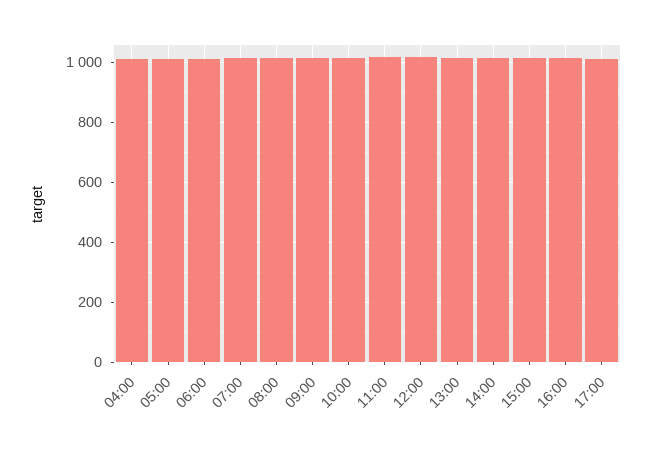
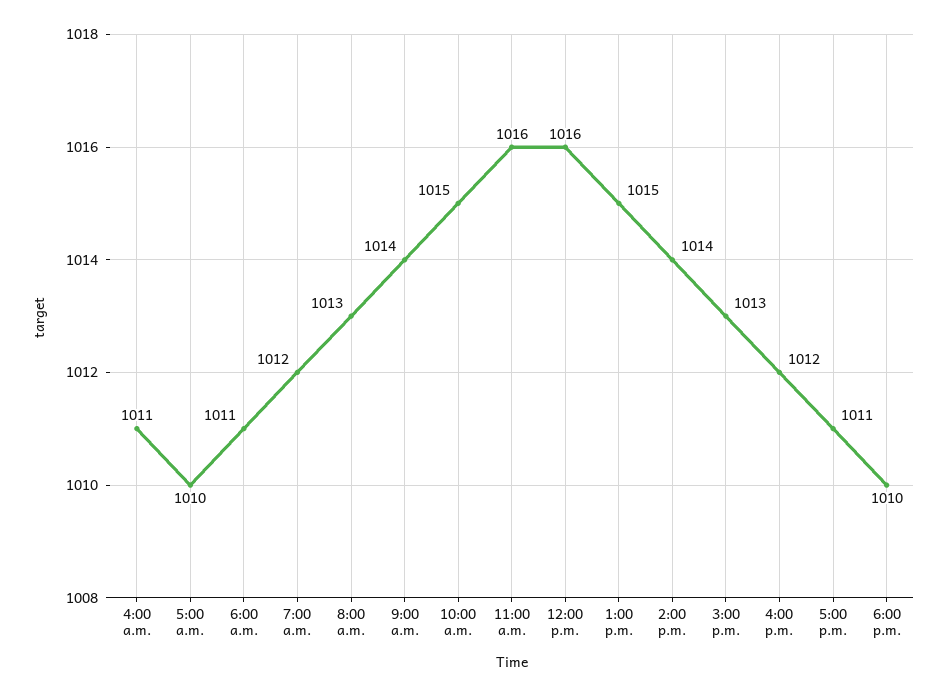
6:00 p.m.: none -> 1010

